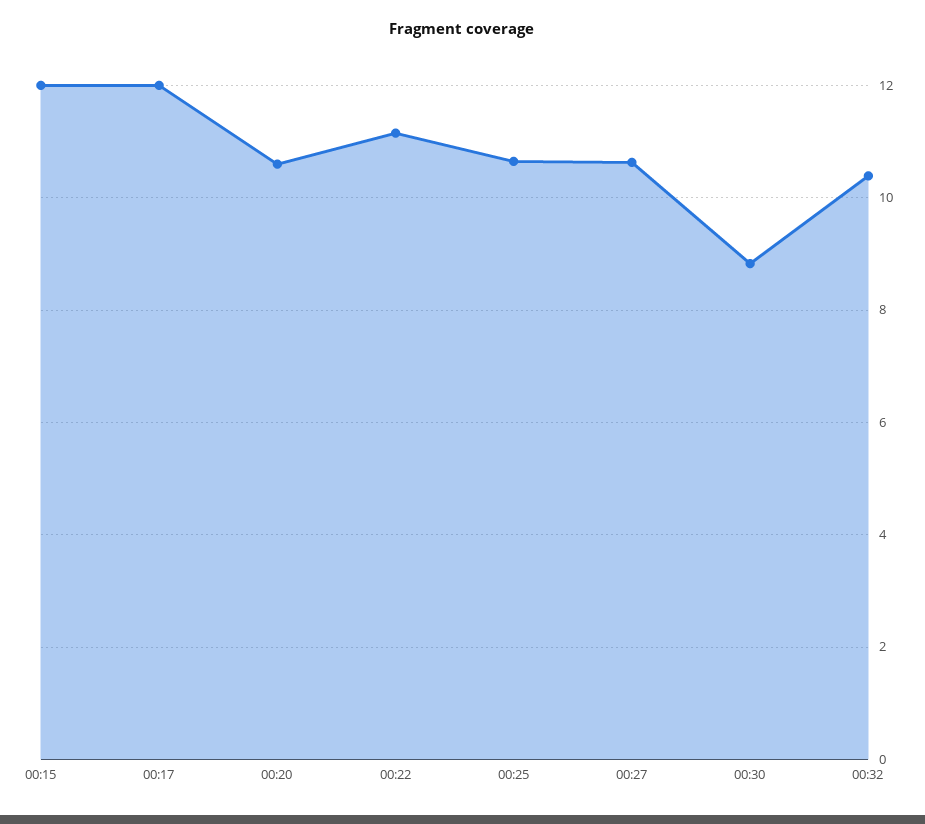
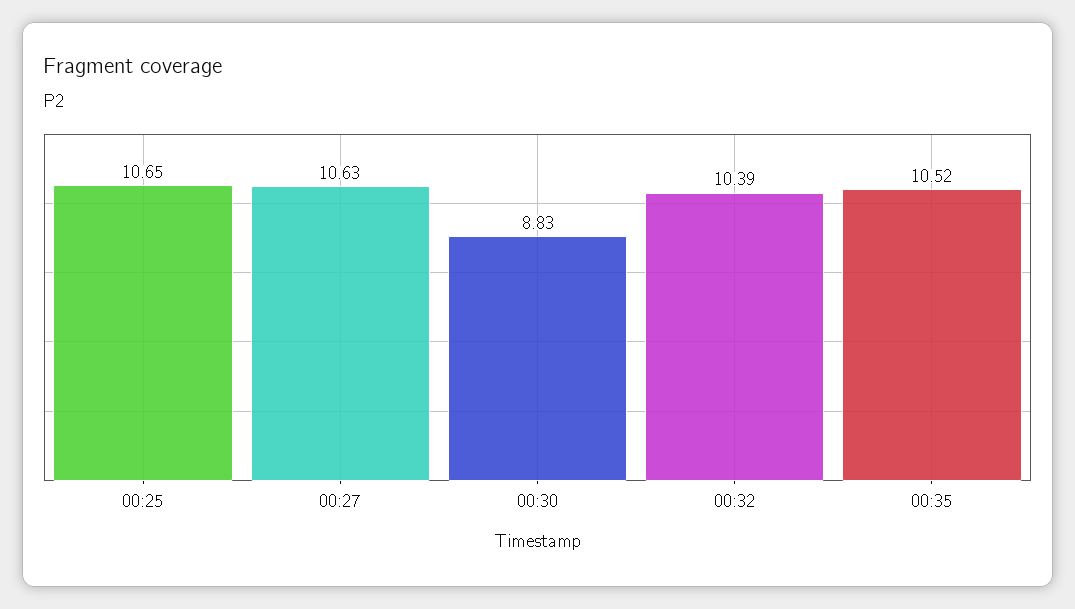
00:15: 12 -> none
00:17: 12 -> none
00:20: 10.6 -> none
00:22: 11.2 -> none
00:35: none -> 10.52

